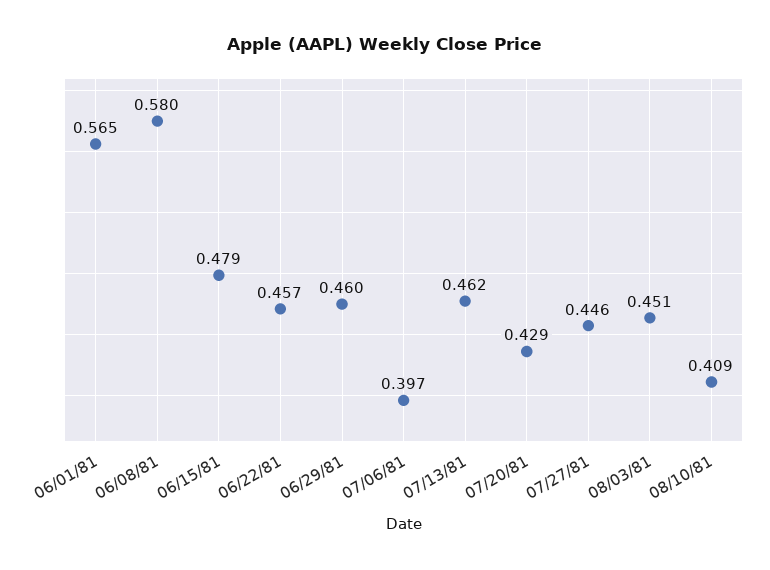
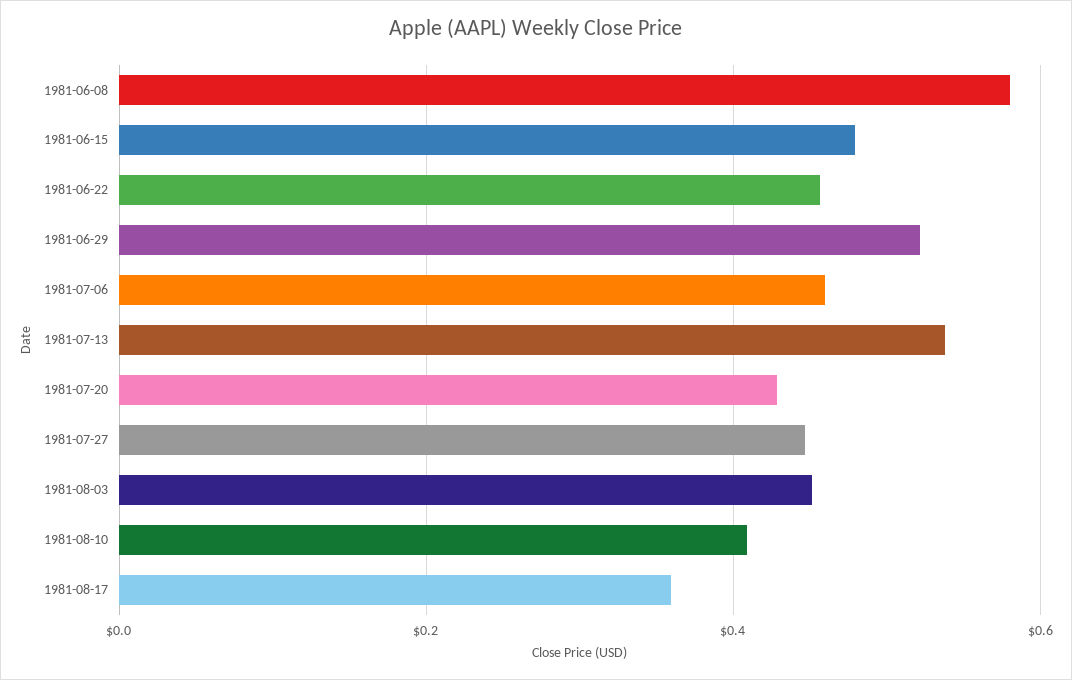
06/01/81: 0.565 -> none
06/29/81: 0.46 -> 0.52
07/06/81: 0.397 -> 0.46
07/13/81: 0.462 -> 0.54
1981-08-17: none -> 0.36

